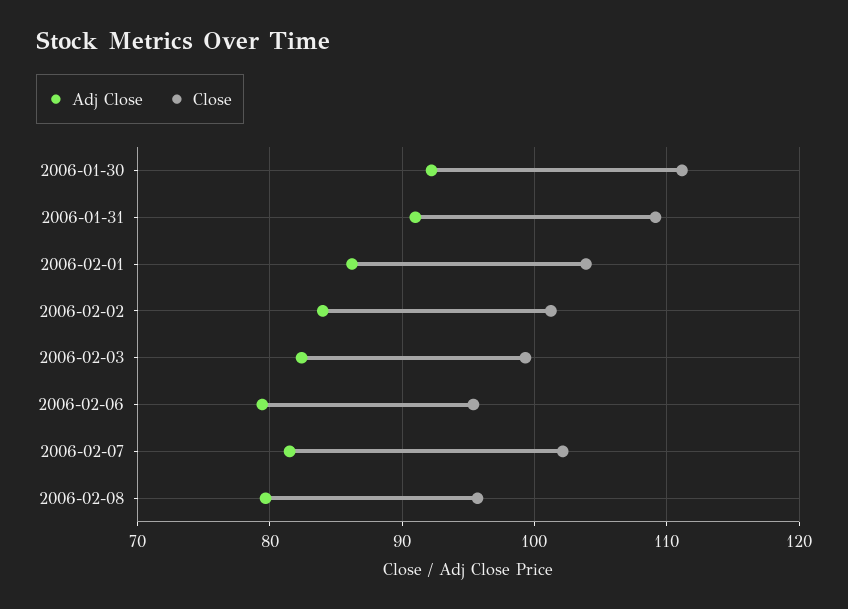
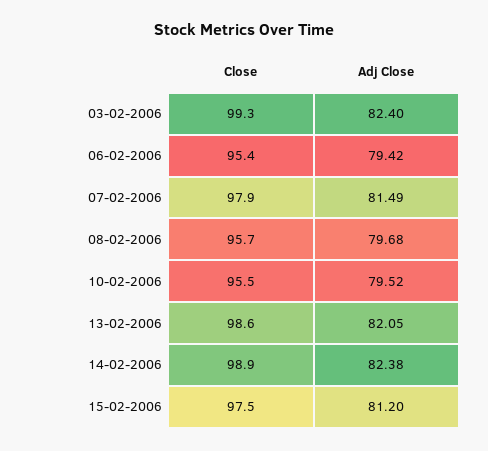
Adj Close, 2006-01-30: 92 -> none
Close, 2006-01-30: 111 -> none
Adj Close, 2006-01-31: 91 -> none
Close, 2006-01-31: 109 -> none
Adj Close, 2006-02-01: 86 -> none
Close, 2006-02-01: 104 -> none
Adj Close, 2006-02-02: 84 -> none
Close, 2006-02-02: 101 -> none
Close, 2006-02-07: 102 -> 97.9
Close, 10-02-2006: none -> 95.5
Adj Close, 10-02-2006: none -> 79.52
Close, 13-02-2006: none -> 98.6
Adj Close, 13-02-2006: none -> 82.05
Close, 14-02-2006: none -> 98.9
Adj Close, 14-02-2006: none -> 82.38
Close, 15-02-2006: none -> 97.5
Adj Close, 15-02-2006: none -> 81.2

